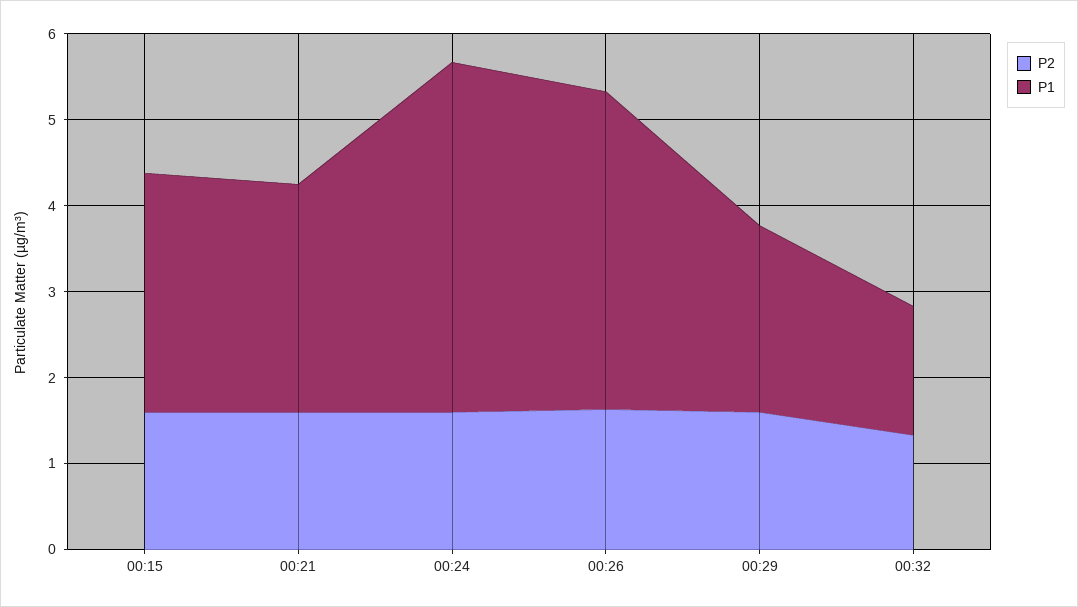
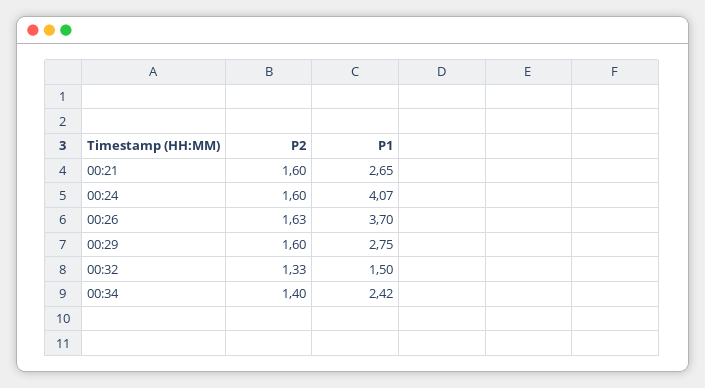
P2, 00:15: 1.6 -> none
P1, 00:15: 2.8 -> none
P1, 00:29: 2.2 -> 2.75
P2, 00:34: none -> 1.4
P1, 00:34: none -> 2.42

